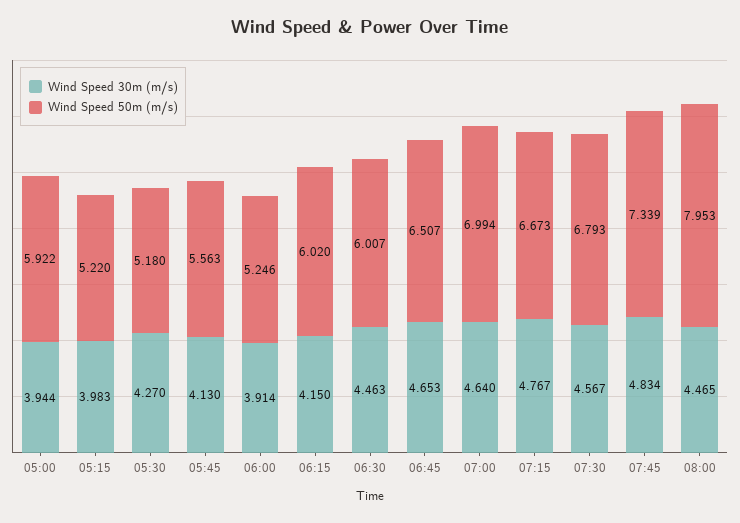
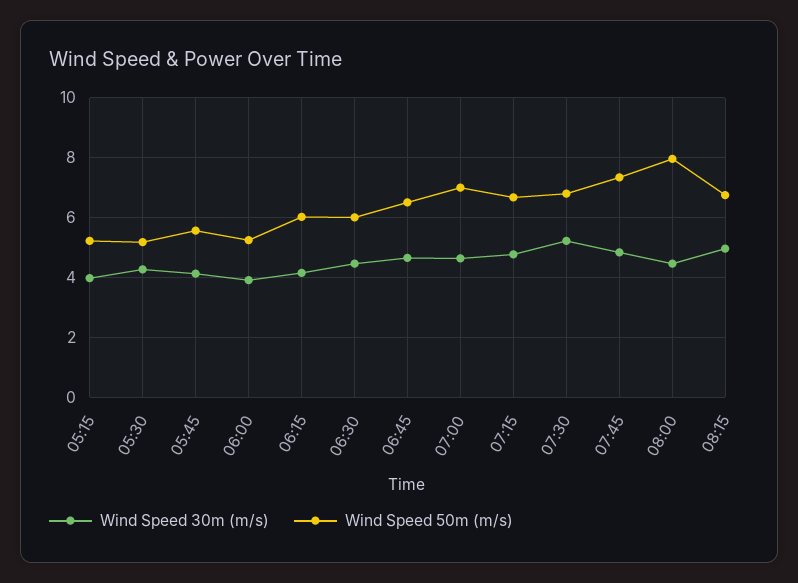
Wind Speed 30m (m/s), 05:00: 3.944 -> none
Wind Speed 50m (m/s), 05:00: 5.922 -> none
Wind Speed 30m (m/s), 07:30: 4.567 -> 5.25
Wind Speed 30m (m/s), 08:15: none -> 5
Wind Speed 50m (m/s), 08:15: none -> 6.75

